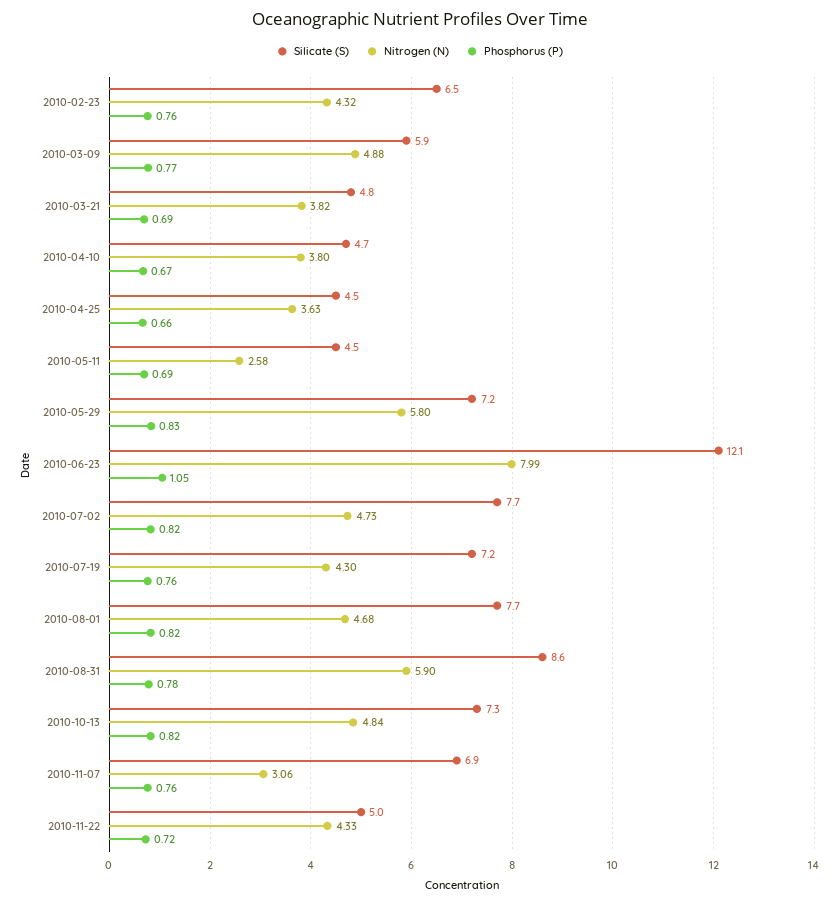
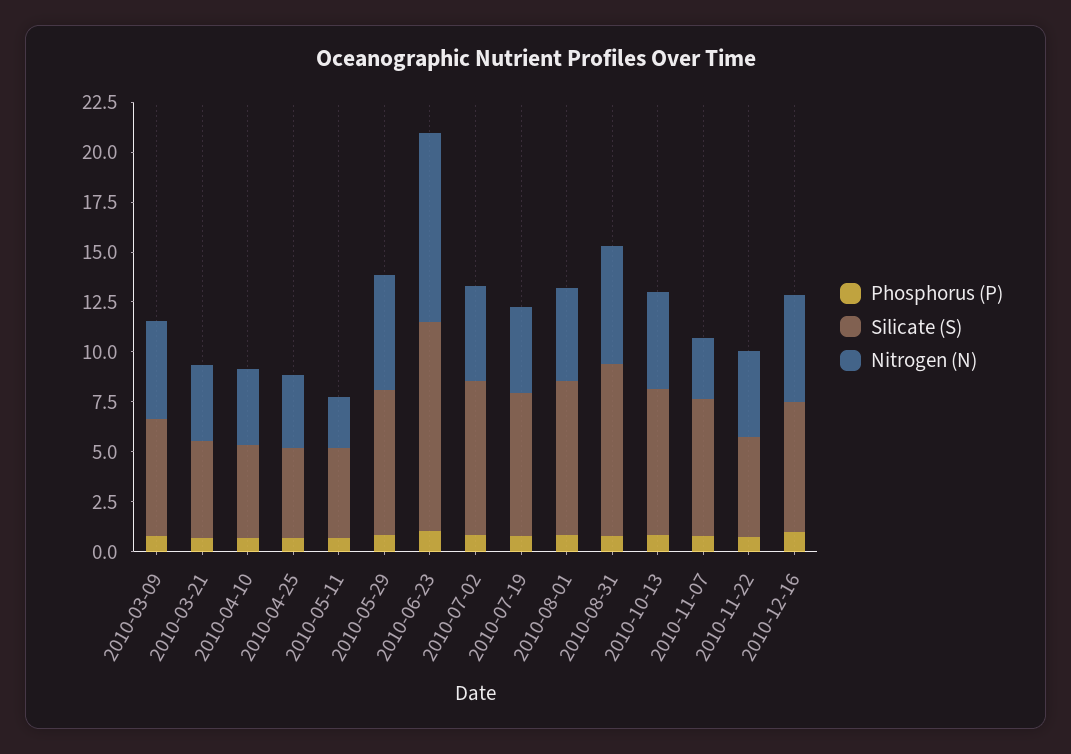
Silicate (S), 2010-02-23: 6.5 -> none
Nitrogen (N), 2010-02-23: 4.32 -> none
Phosphorus (P), 2010-02-23: 0.76 -> none
Silicate (S), 2010-06-23: 12.1 -> 10.5
Nitrogen (N), 2010-06-23: 7.99 -> 9.5
Phosphorus (P), 2010-12-16: none -> 1
Silicate (S), 2010-12-16: none -> 6.5
Nitrogen (N), 2010-12-16: none -> 5.5

